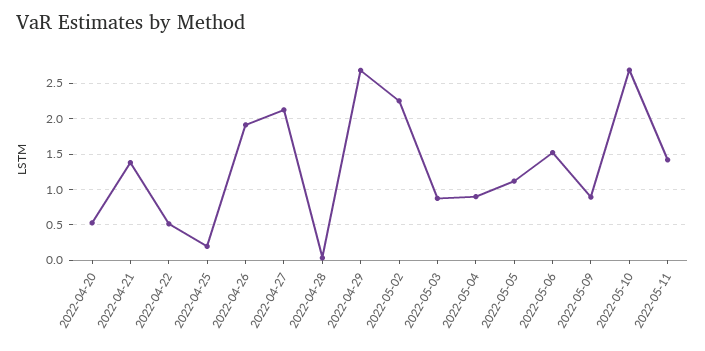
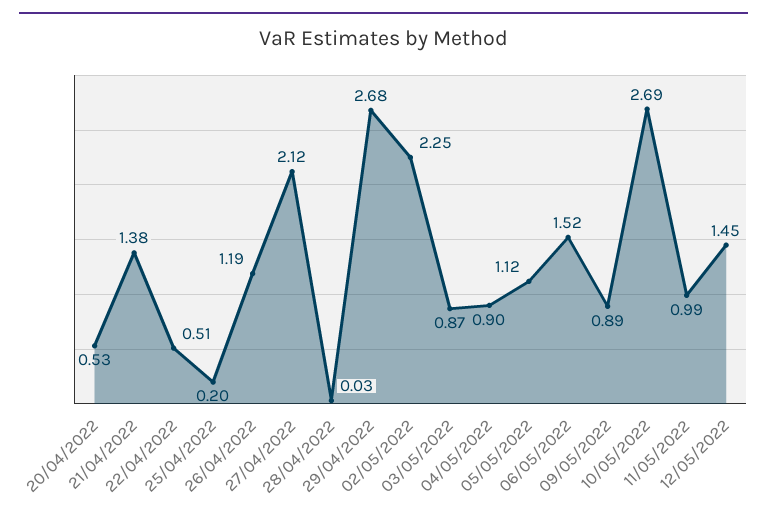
2022-04-26: 1.9 -> 1.19
2022-05-11: 1.4 -> 0.99
12/05/2022: none -> 1.45

